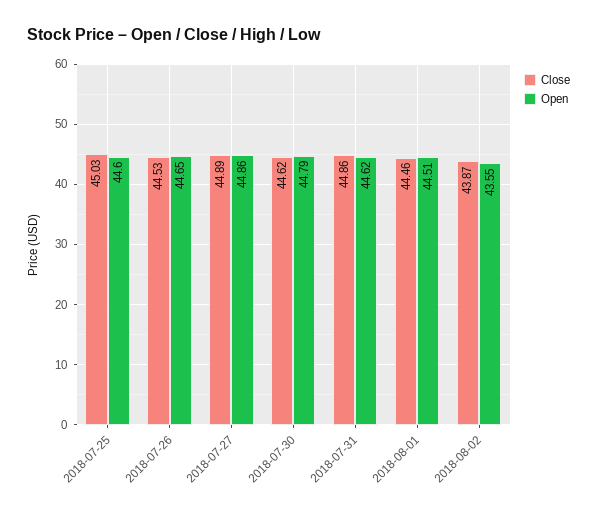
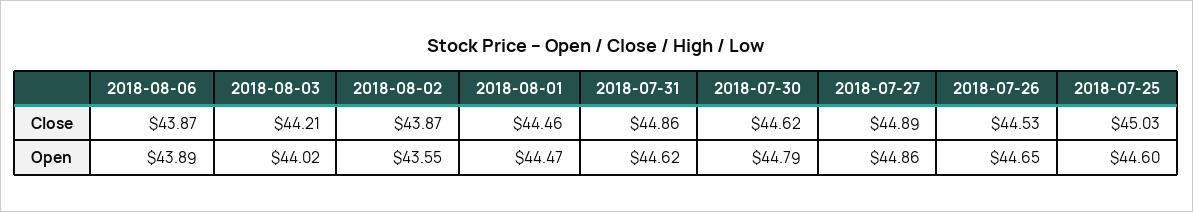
Open, 2018-08-01: 44.51 -> 44.47
Close, 2018-08-06: none -> 43.87
Close, 2018-08-03: none -> 44.21
Open, 2018-08-06: none -> 43.89
Open, 2018-08-03: none -> 44.02

